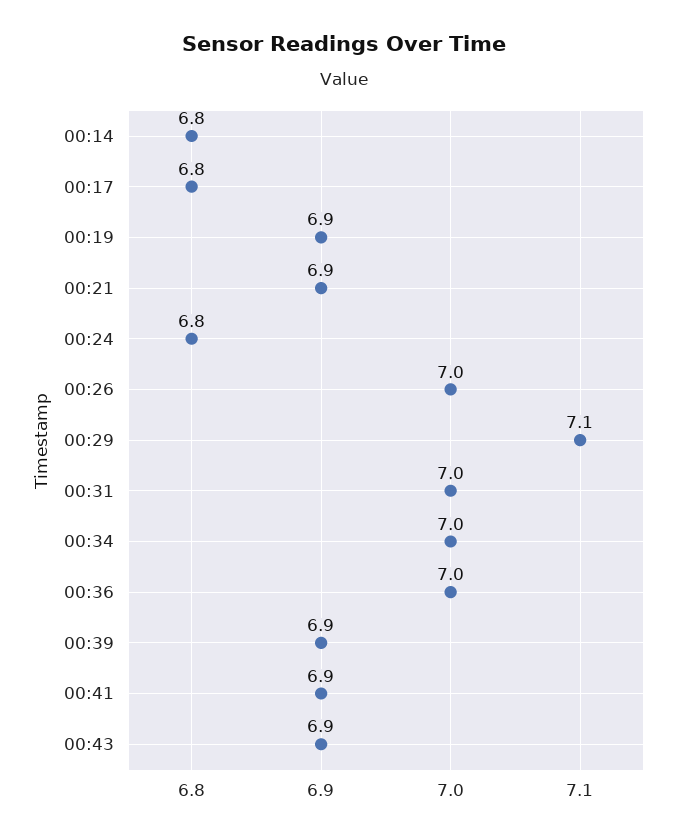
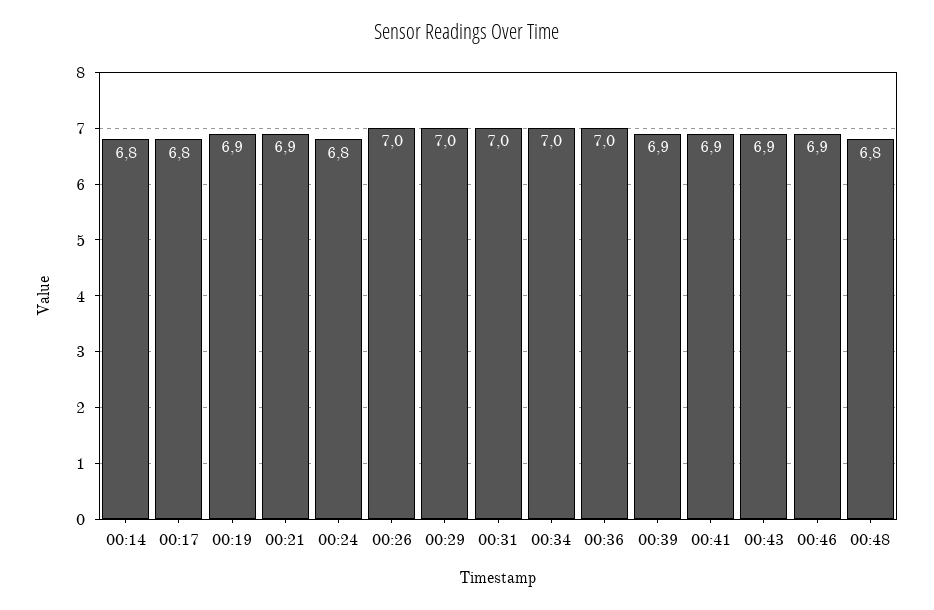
00:29: 7.1 -> 7
00:46: none -> 6.9
00:48: none -> 6.8

